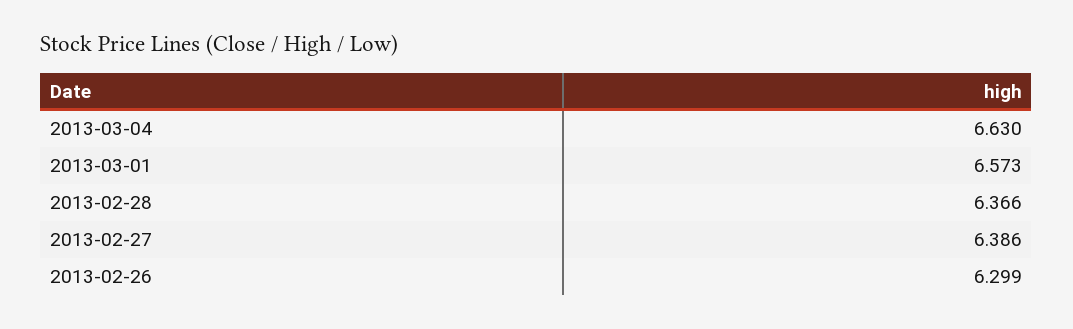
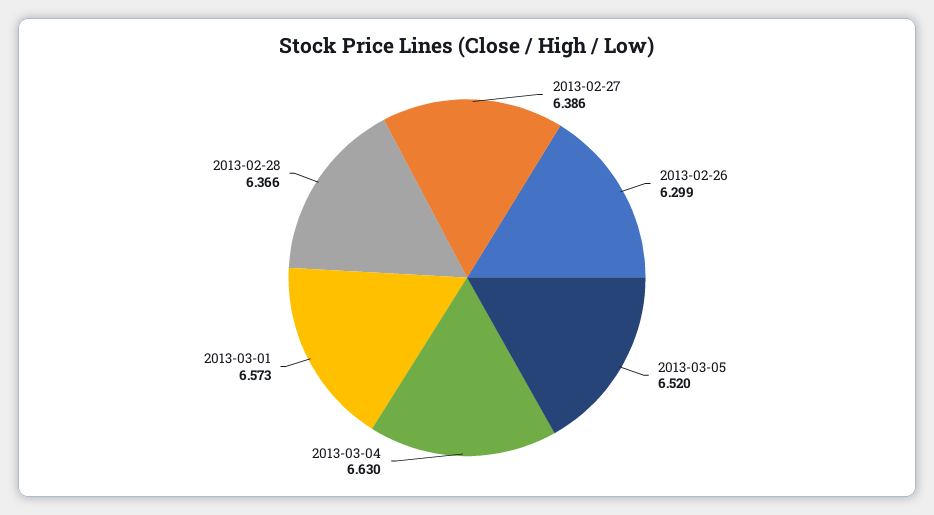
2013-03-05: none -> 6.52

